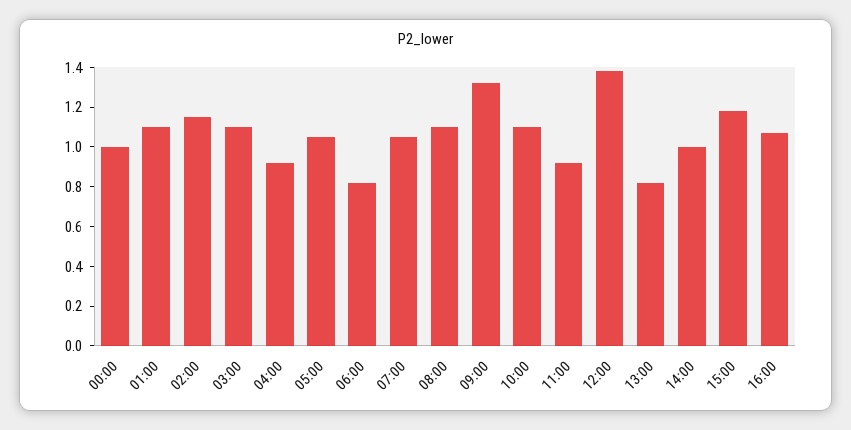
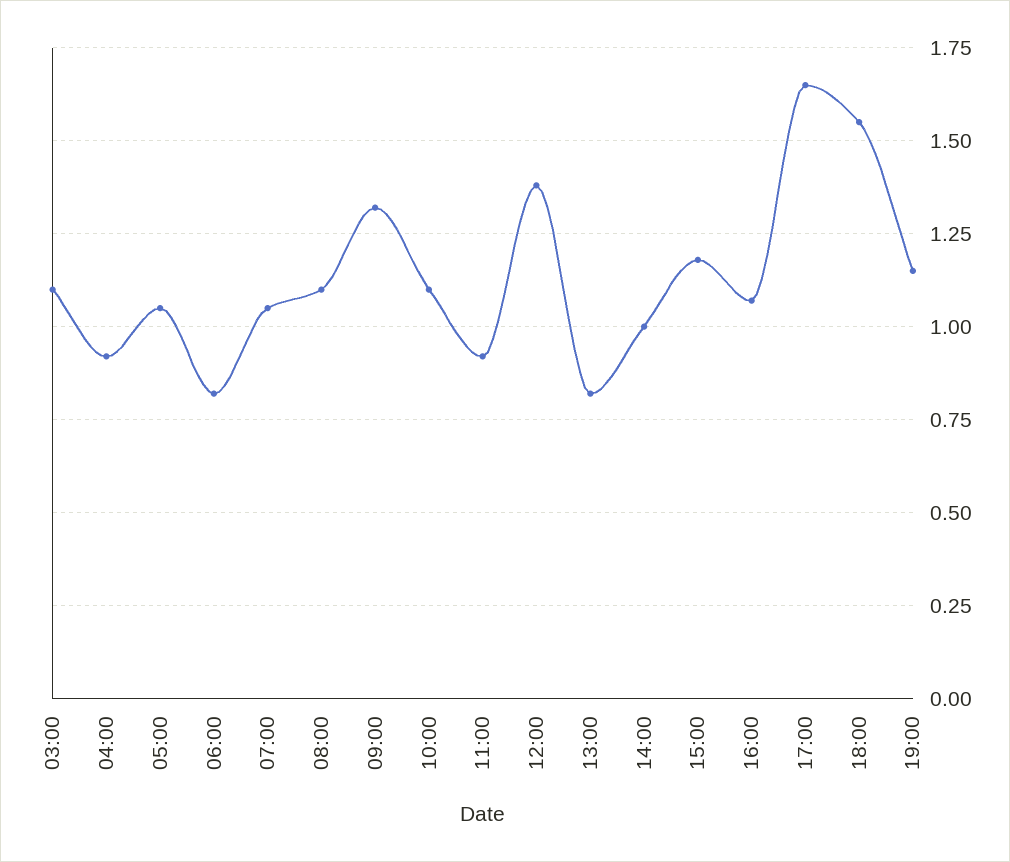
00:00: 1 -> none
01:00: 1.1 -> none
02:00: 1.15 -> none
17:00: none -> 1.65
18:00: none -> 1.55
19:00: none -> 1.15

